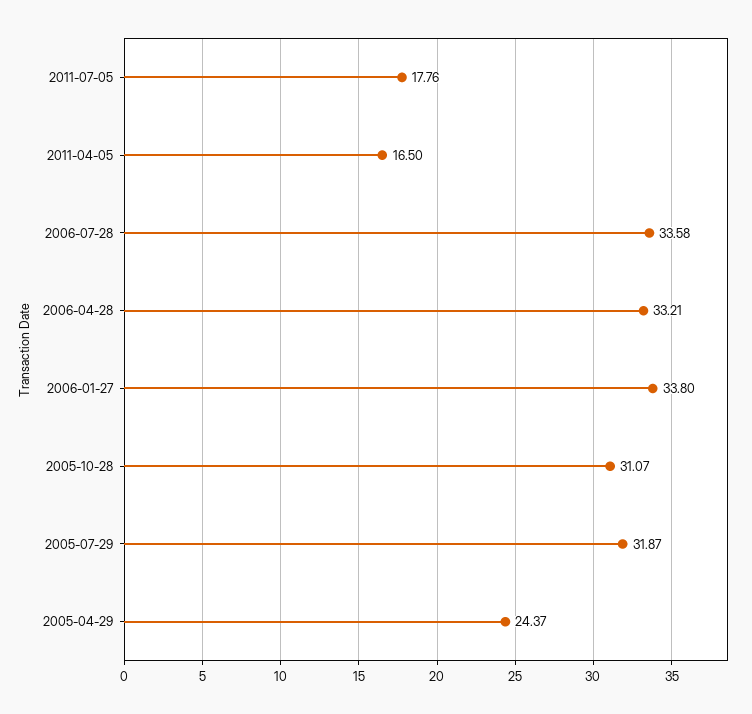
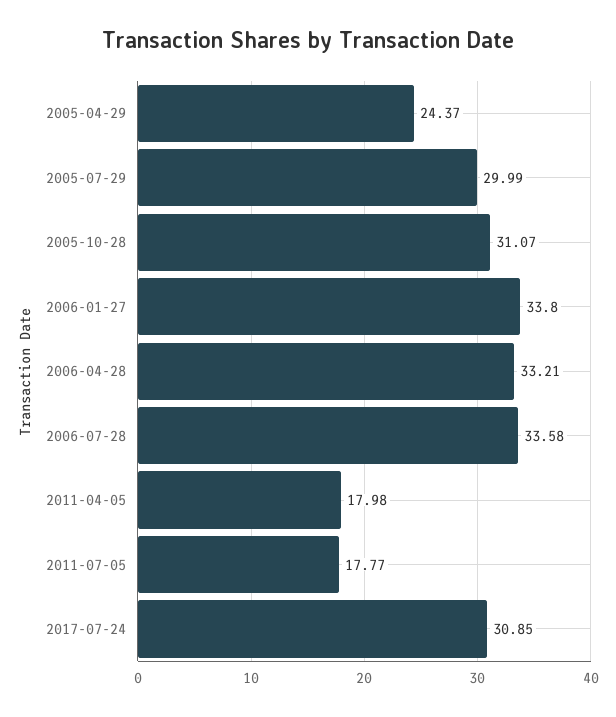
2011-07-05: 17.76 -> 17.77
2011-04-05: 16.5 -> 17.98
2005-07-29: 31.87 -> 29.99
2017-07-24: none -> 30.85

